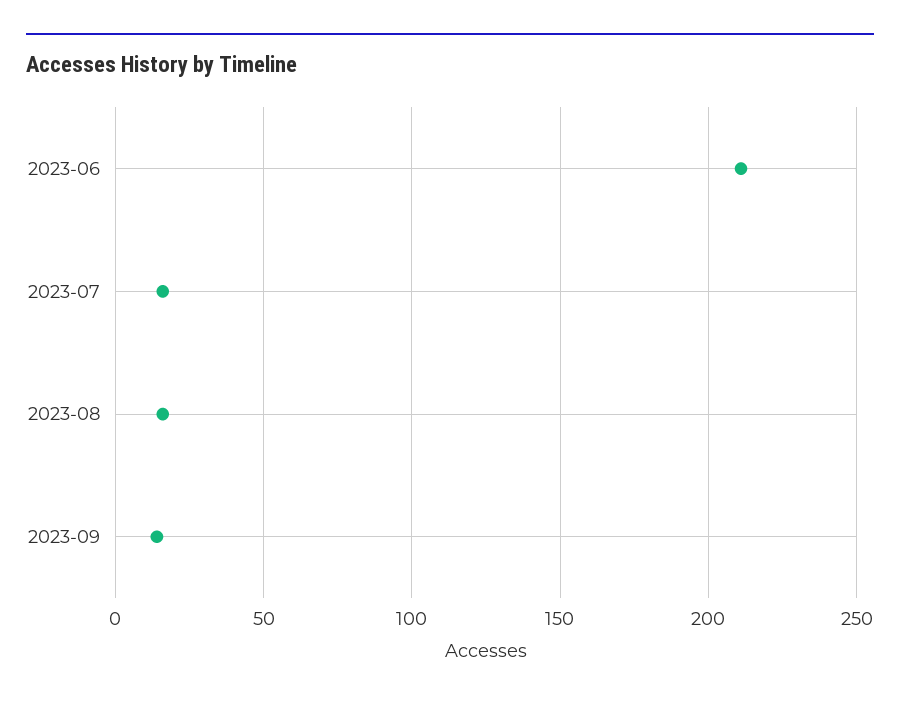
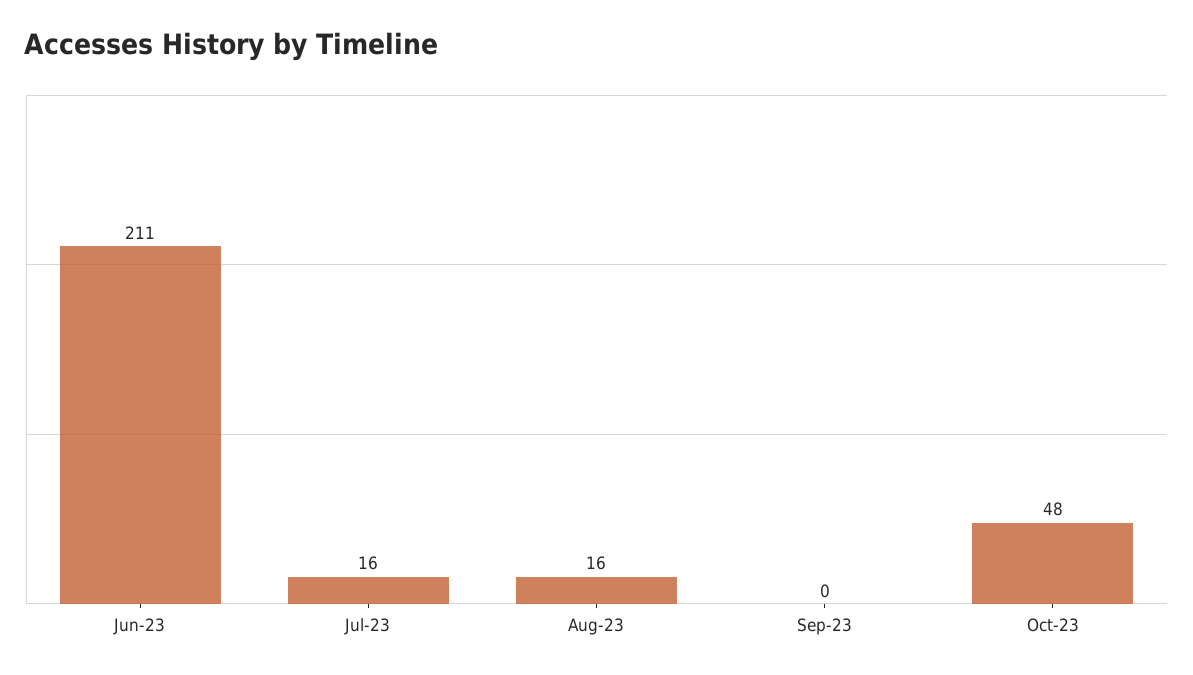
2023-09: 15 -> 0
Oct-23: none -> 48

